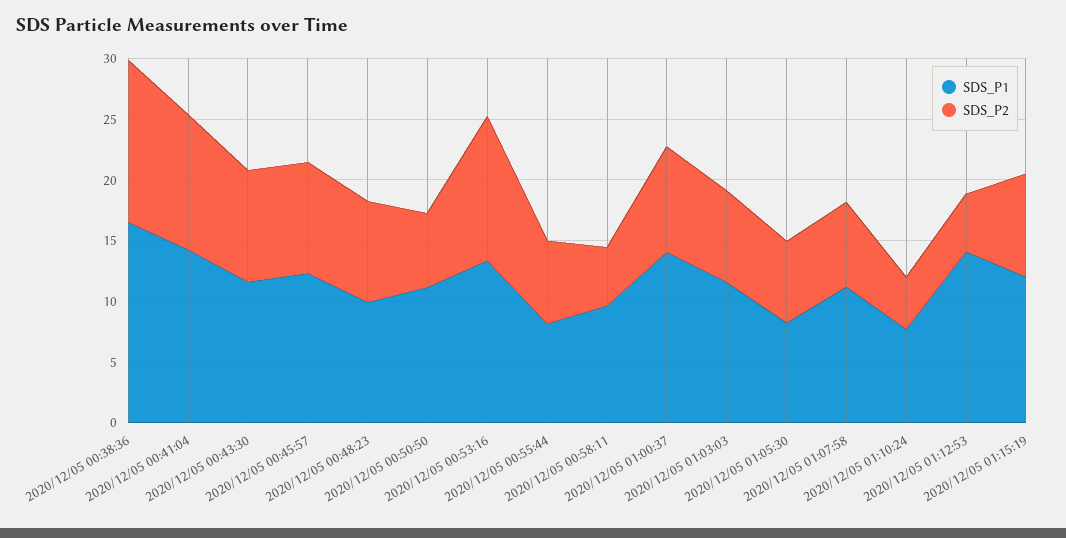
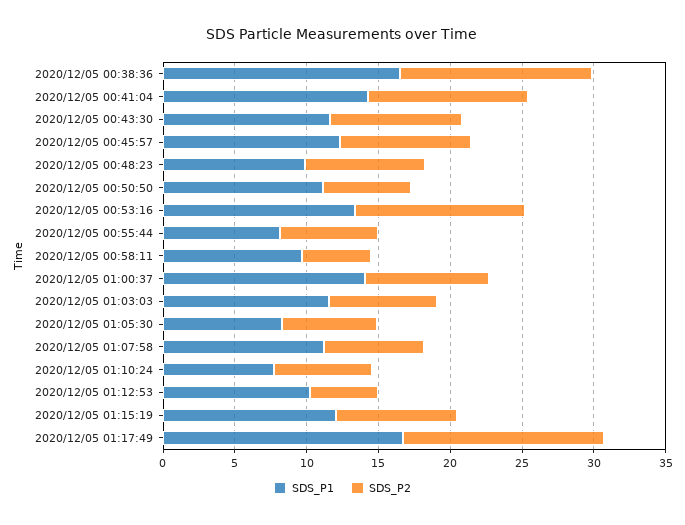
SDS_P2, 2020/12/05 01:10:24: 4 -> 7
SDS_P1, 2020/12/05 01:12:53: 14 -> 10
SDS_P1, 2020/12/05 01:17:49: none -> 17
SDS_P2, 2020/12/05 01:17:49: none -> 14

